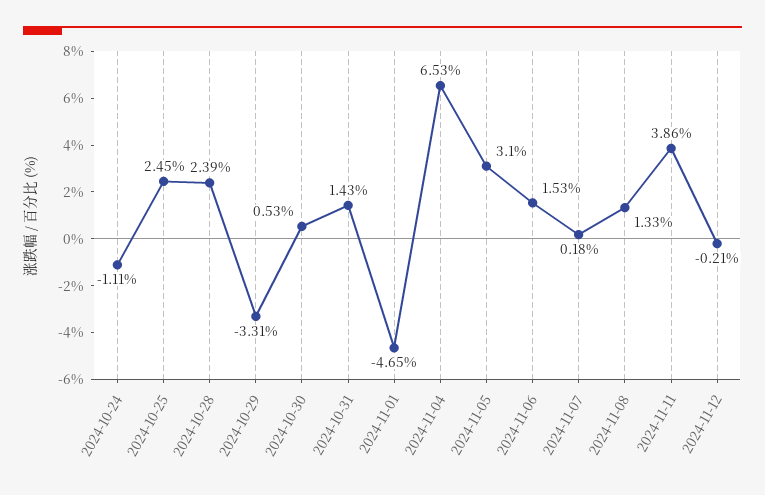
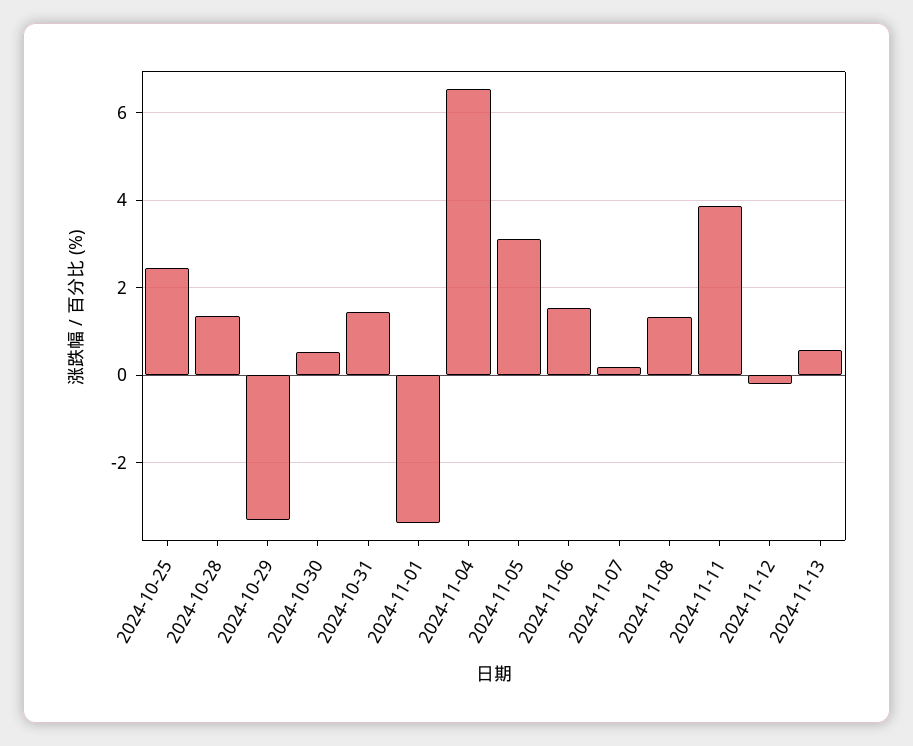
2024-10-24: -1.11 -> none
2024-10-28: 2.39 -> 1.4
2024-11-01: -4.65 -> -3.4
2024-11-13: none -> 0.6

